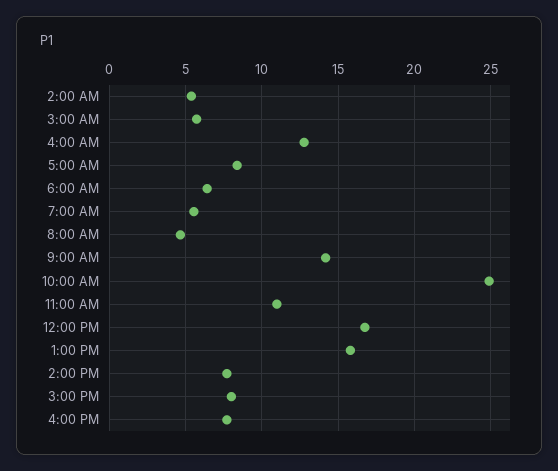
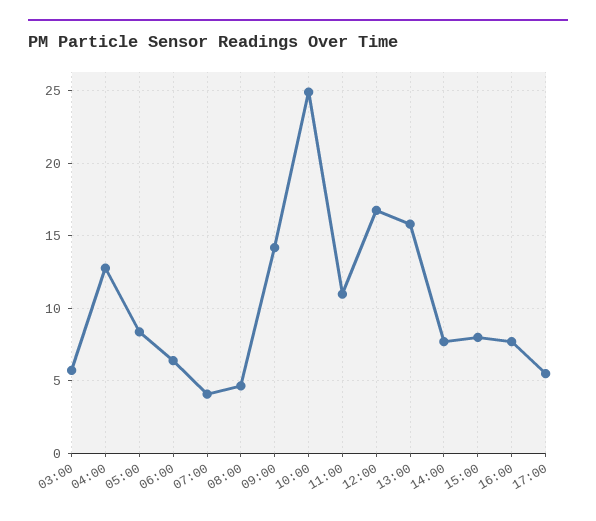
2:00 AM: 5.5 -> none
7:00 AM: 5.5 -> 4
17:00: none -> 5.5

